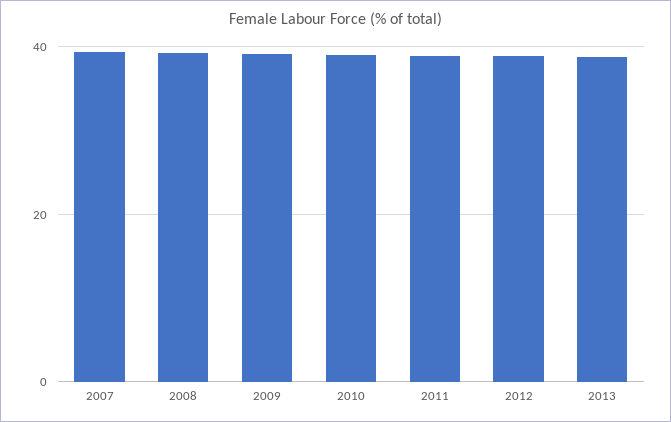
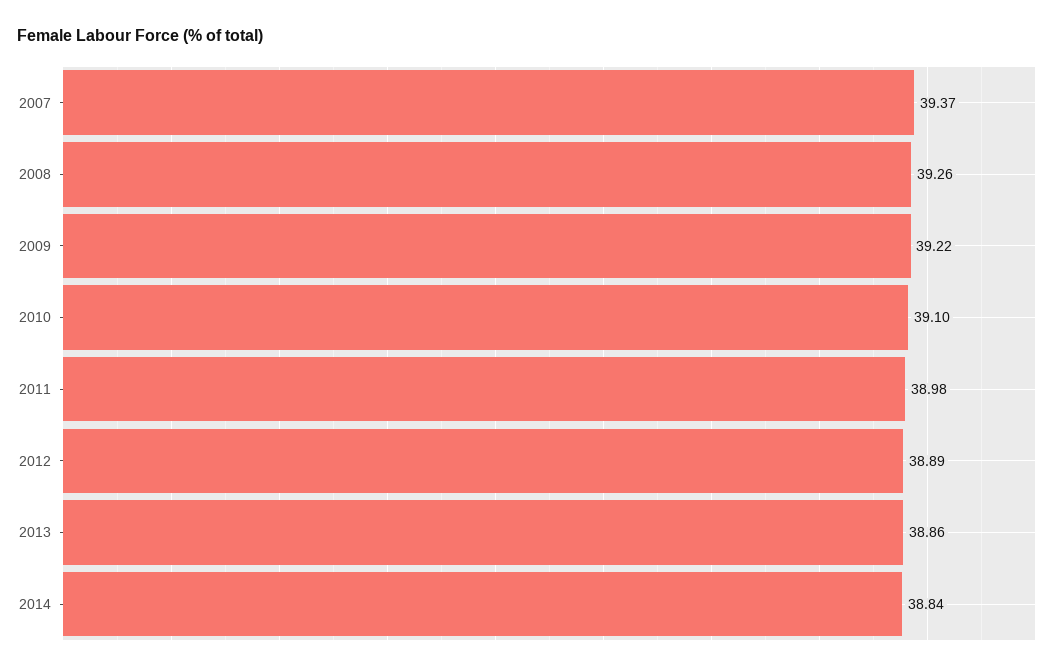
2014: none -> 38.84

